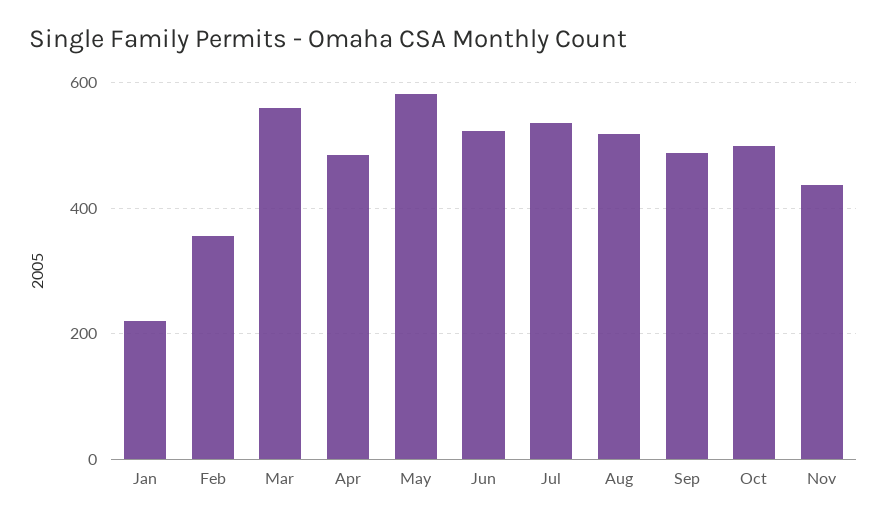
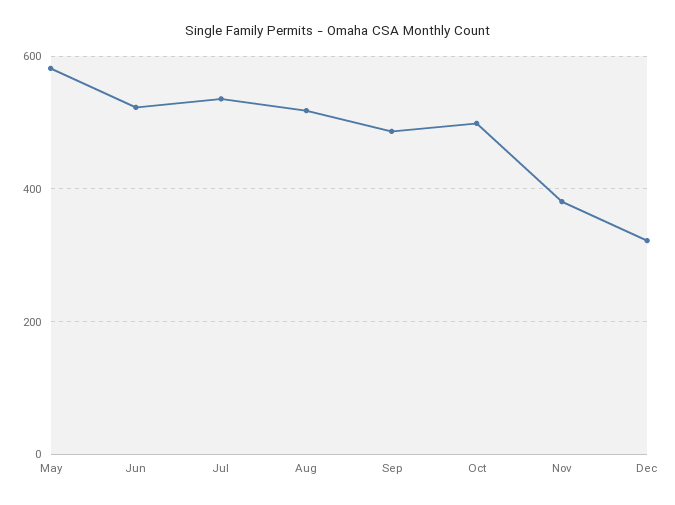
Jan: 220 -> none
Feb: 360 -> none
Mar: 560 -> none
Apr: 480 -> none
Nov: 440 -> 380
Dec: none -> 320

